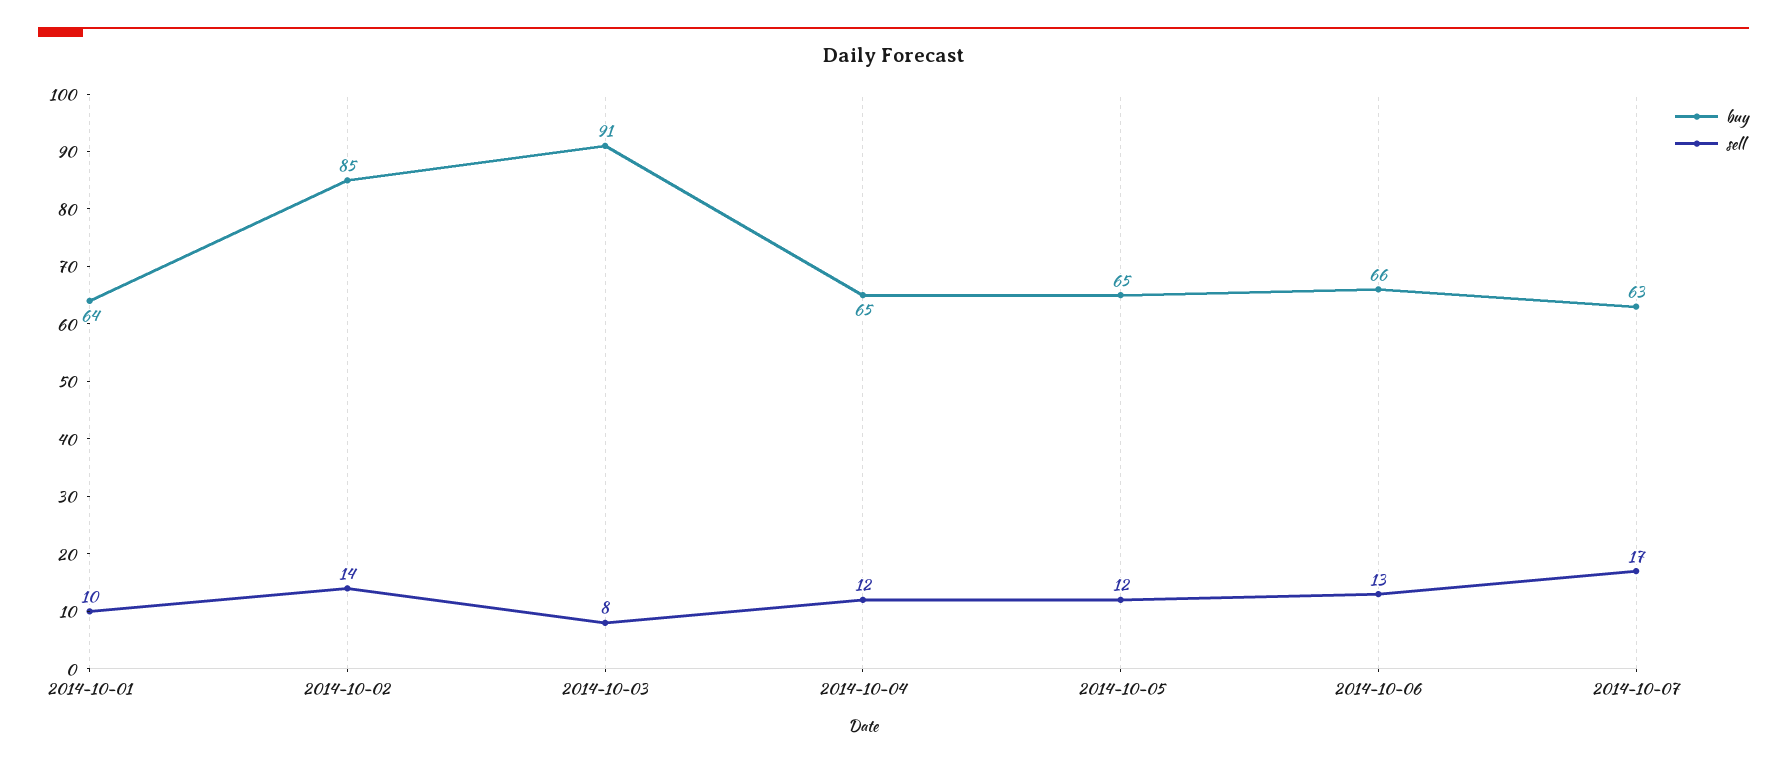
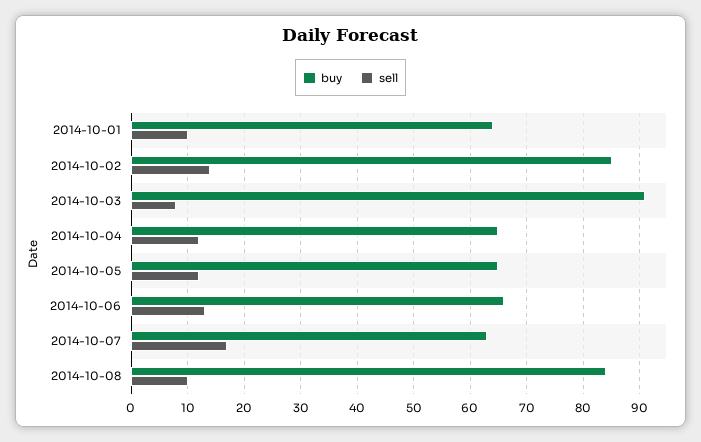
buy, 2014-10-08: none -> 85
sell, 2014-10-08: none -> 10

